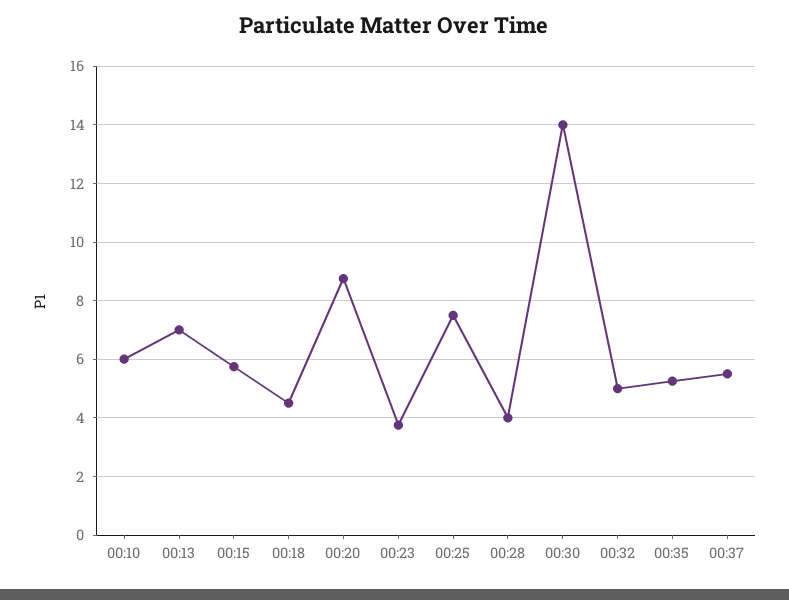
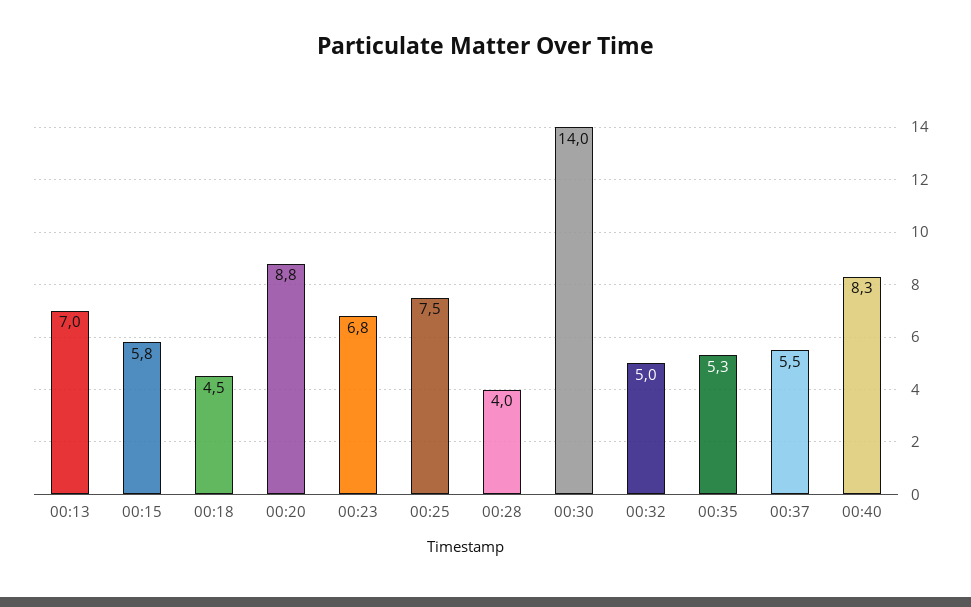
00:10: 6 -> none
00:23: 3.75 -> 6.8
00:40: none -> 8.3

